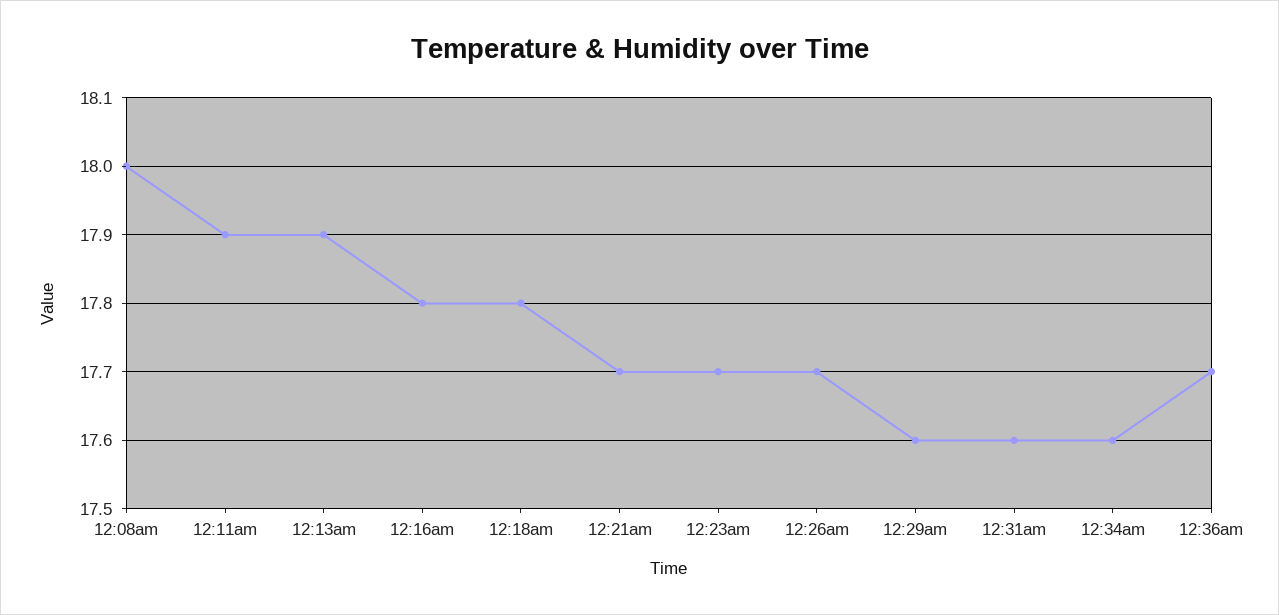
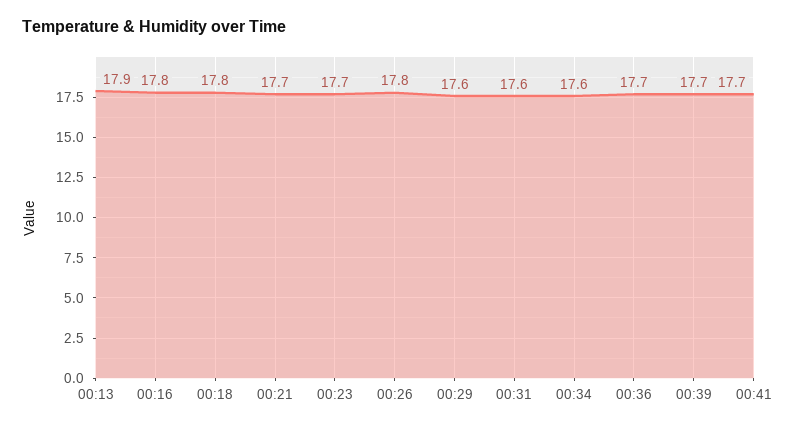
12:08am: 18 -> none
12:11am: 17.9 -> none
12:26am: 17.7 -> 17.8
00:39: none -> 17.7
00:41: none -> 17.7

